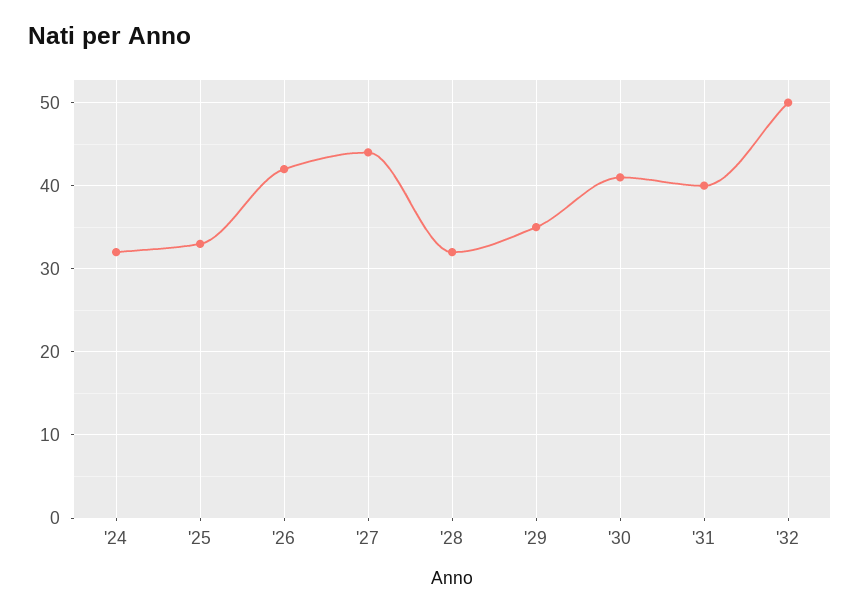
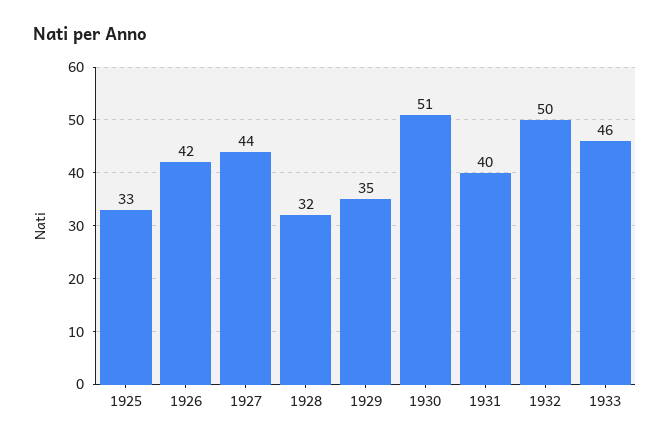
'24: 32 -> none
'30: 41 -> 51
1933: none -> 46

